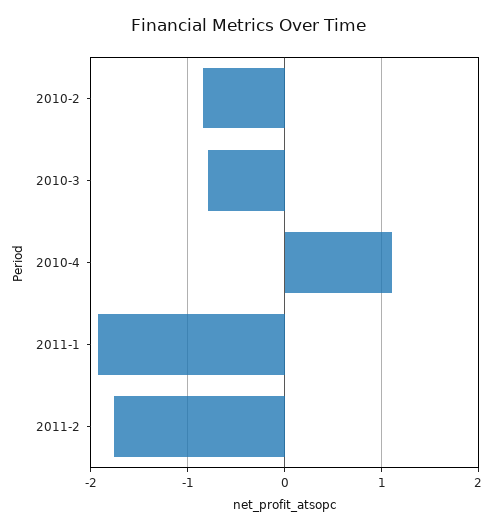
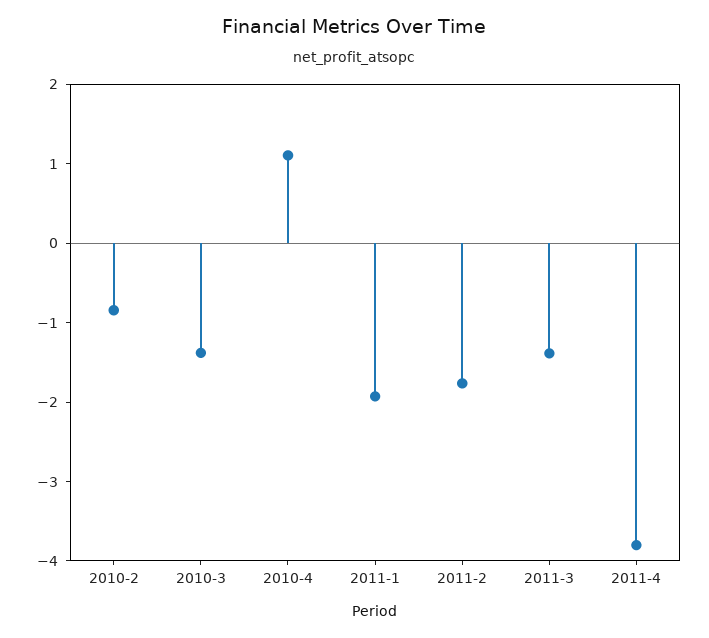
2010-3: -0.8 -> -1.4
2011-3: none -> -1.4
2011-4: none -> -3.8

